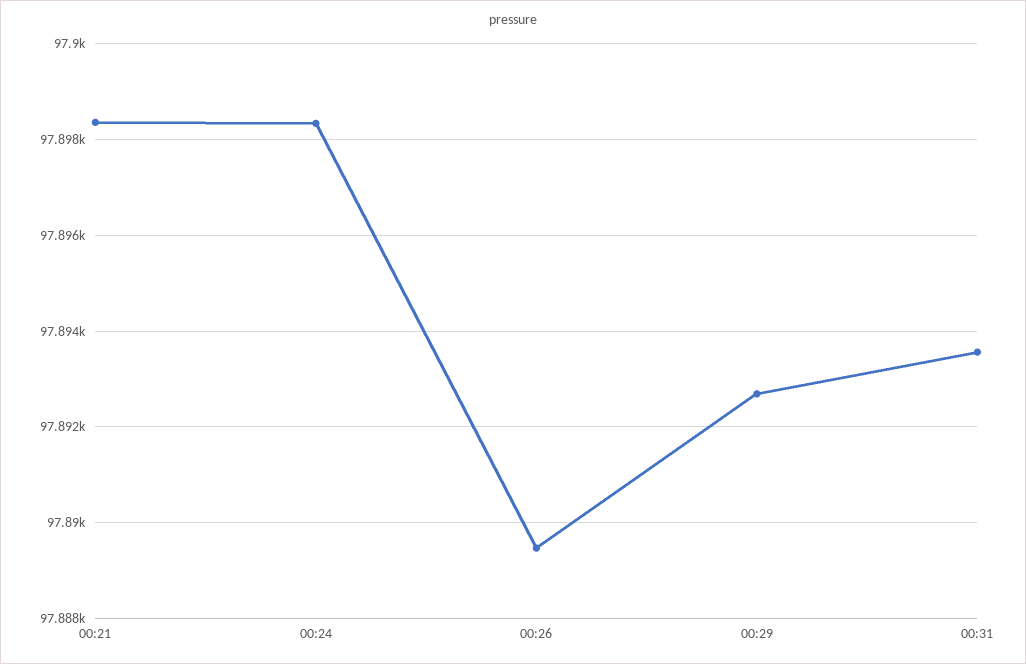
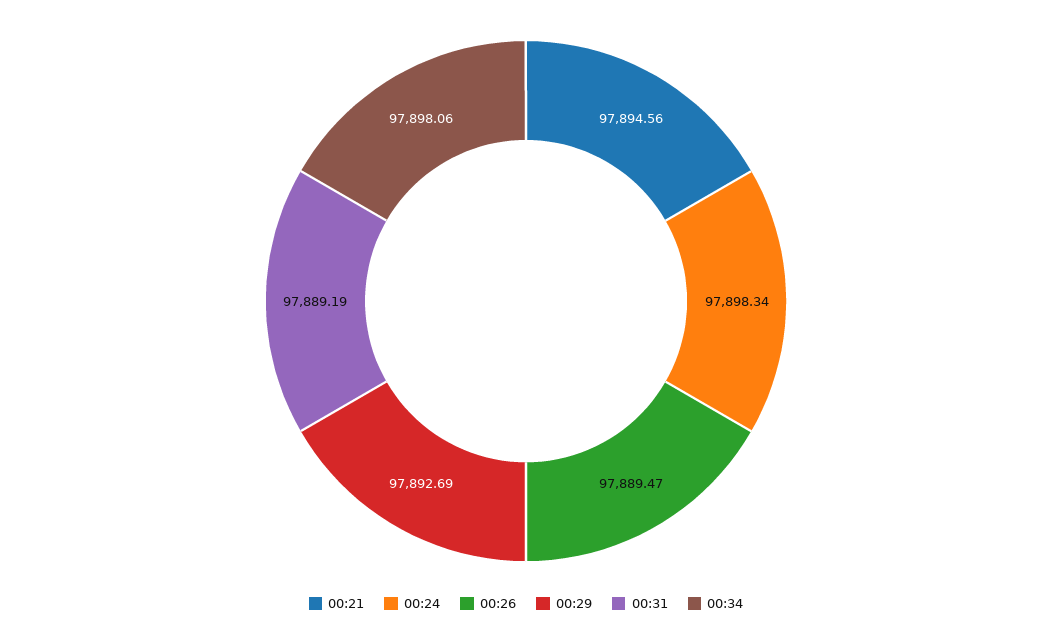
00:21: 97898.4 -> 97894.56
00:31: 97893.6 -> 97889.19
00:34: none -> 97898.06

